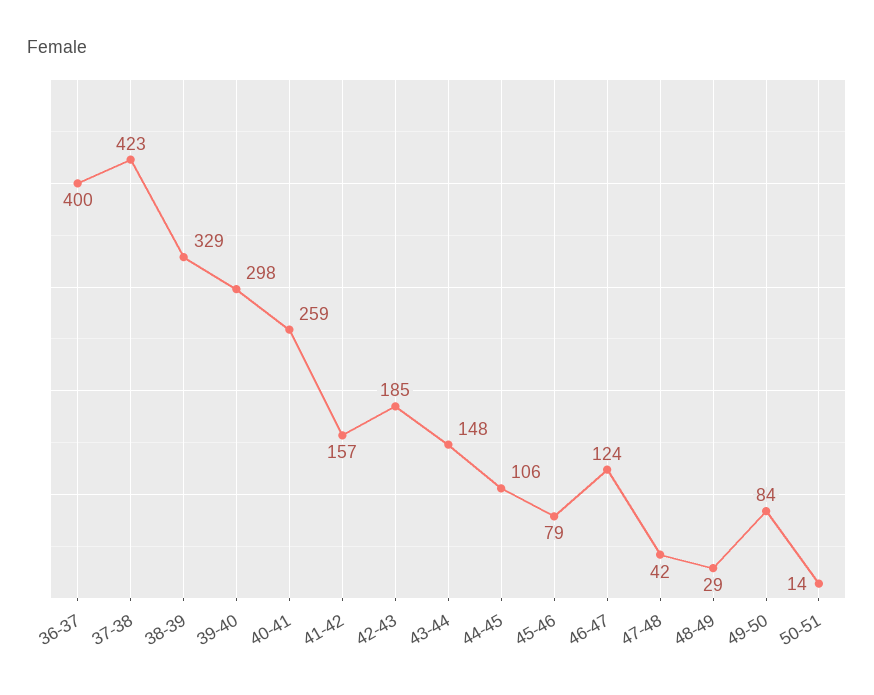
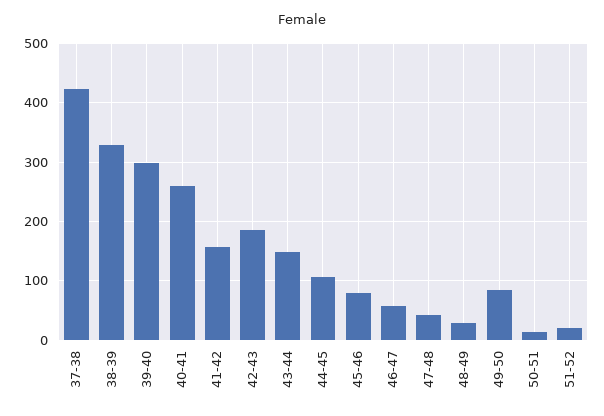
36-37: 400 -> none
46-47: 124 -> 60
51-52: none -> 20

